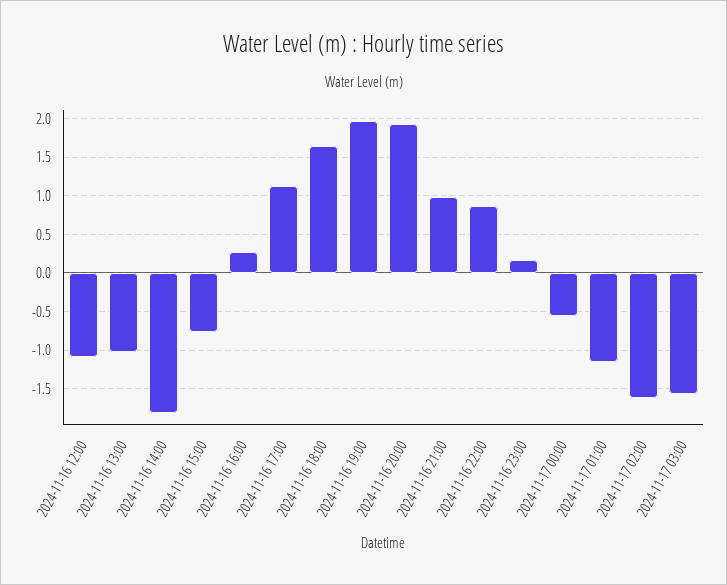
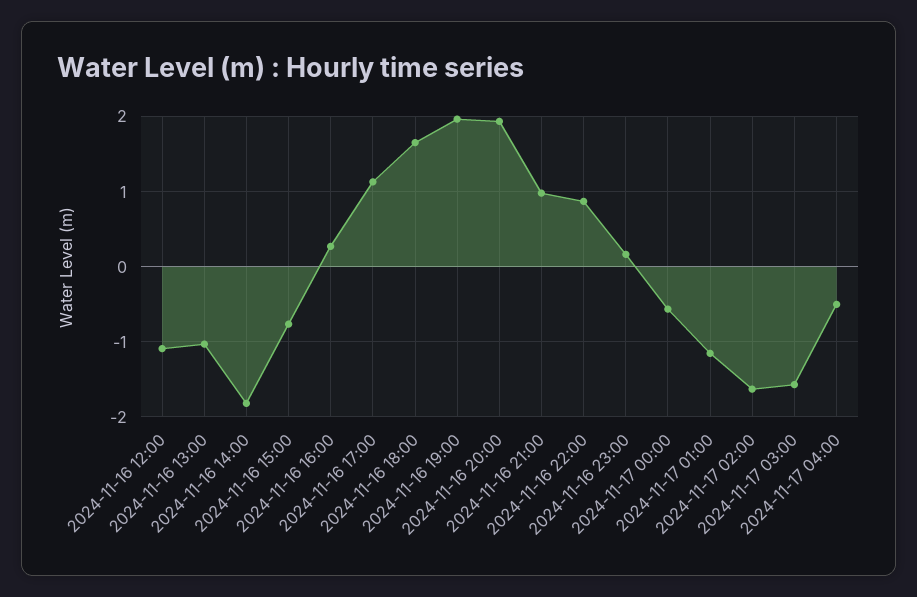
2024-11-17 04:00: none -> -0.5

